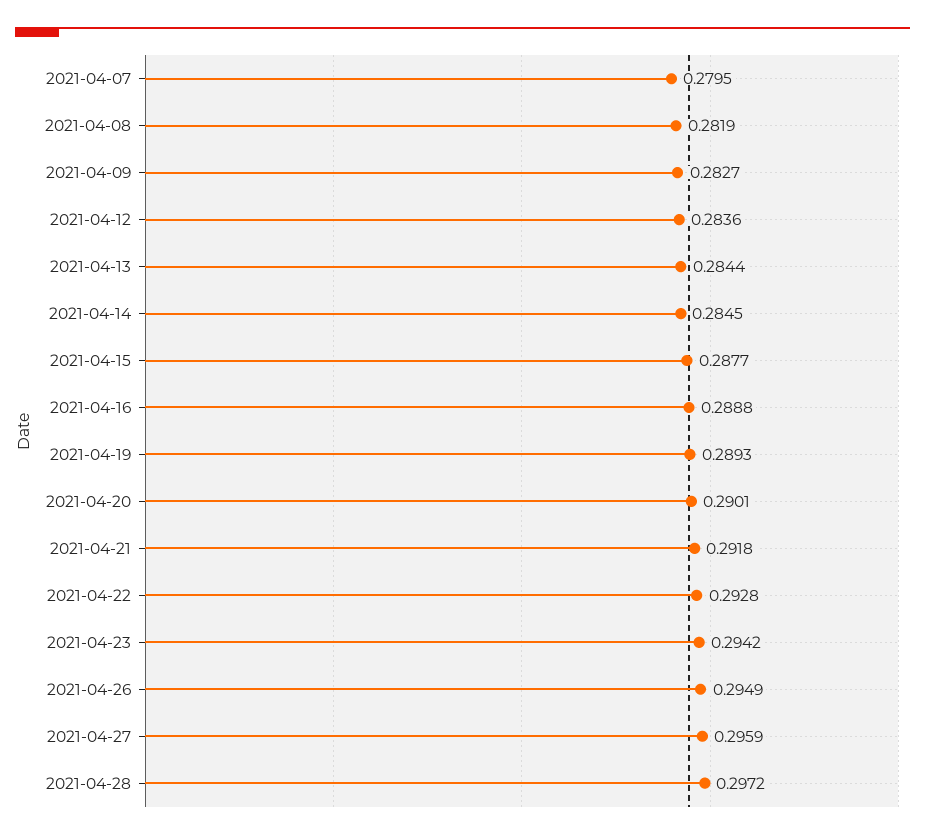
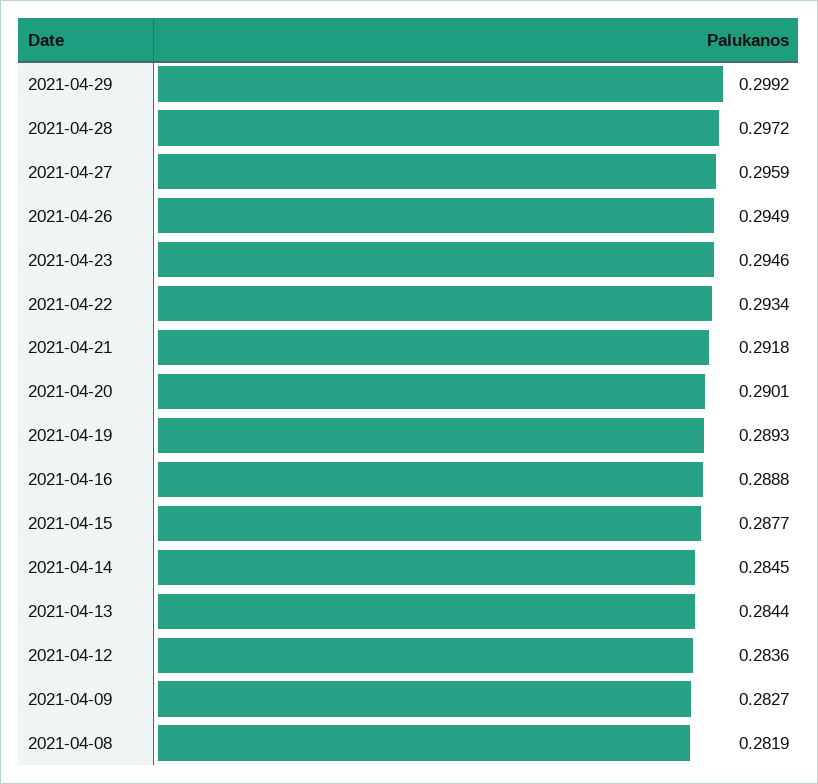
2021-04-07: 0.2795 -> none
2021-04-22: 0.2928 -> 0.2934
2021-04-23: 0.2942 -> 0.2946
2021-04-29: none -> 0.2992

